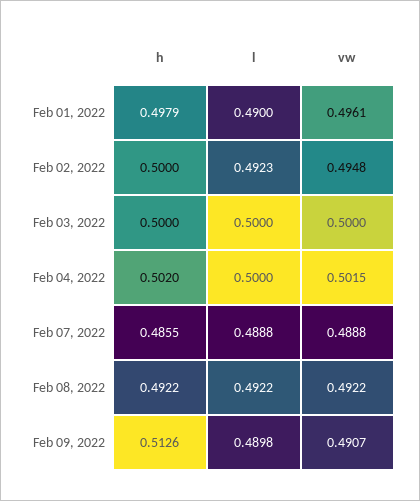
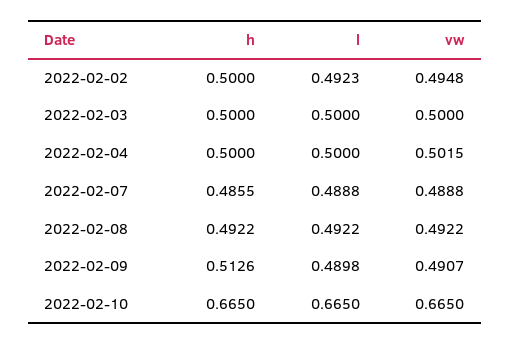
h, Feb 01, 2022: 0.4979 -> none
l, Feb 01, 2022: 0.49 -> none
vw, Feb 01, 2022: 0.4961 -> none
h, Feb 04, 2022: 0.502 -> 0.5
h, 2022-02-10: none -> 0.665
l, 2022-02-10: none -> 0.665
vw, 2022-02-10: none -> 0.665

